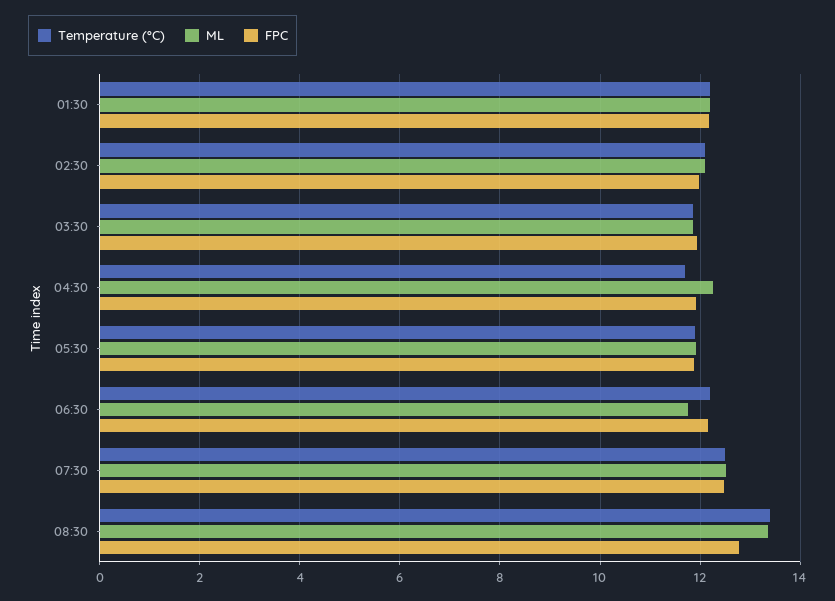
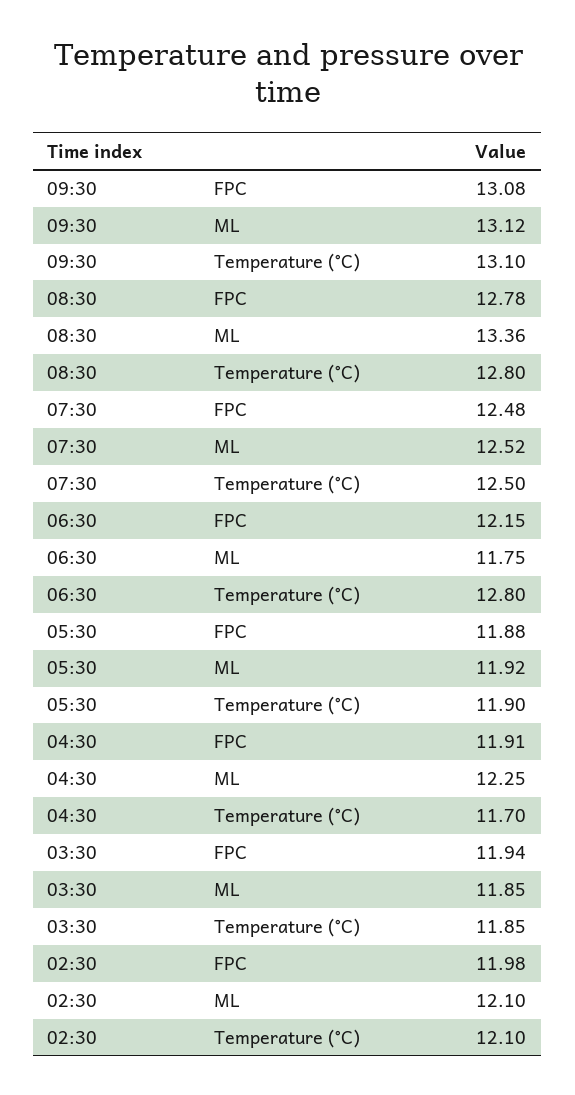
Temperature (°C), 01:30: 12.2 -> none
ML, 01:30: 12.2 -> none
FPC, 01:30: 12.2 -> none
Temperature (°C), 06:30: 12.2 -> 12.8
Temperature (°C), 08:30: 13.4 -> 12.8
FPC, 09:30: none -> 13.08
ML, 09:30: none -> 13.12
Temperature (°C), 09:30: none -> 13.1

